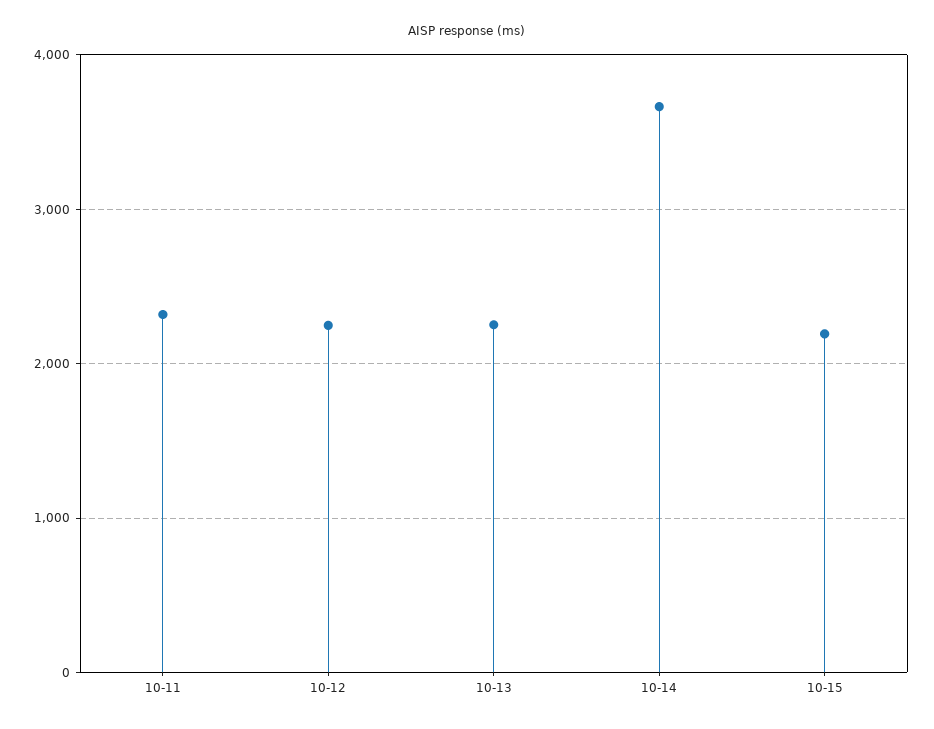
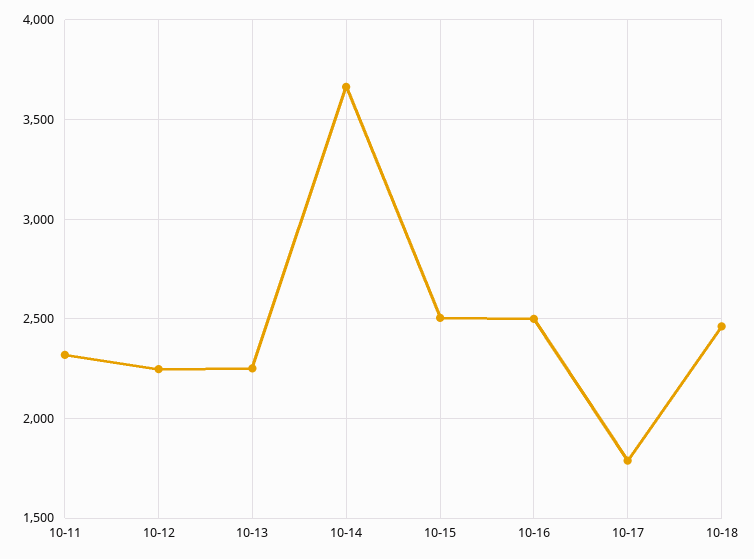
10-15: 2200 -> 2500
10-16: none -> 2500
10-17: none -> 1800
10-18: none -> 2450

